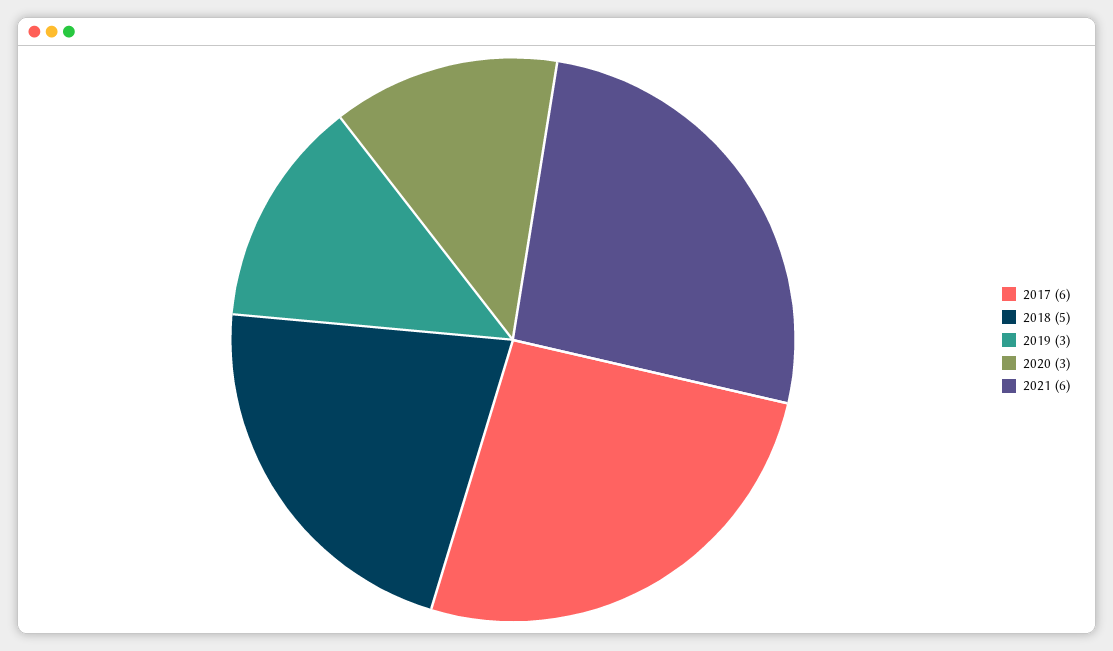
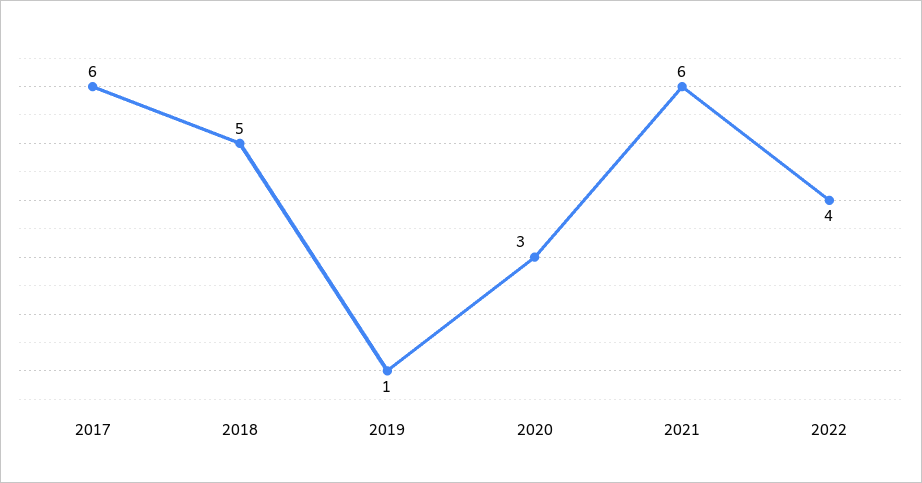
2019: 3 -> 1
2022: none -> 4

